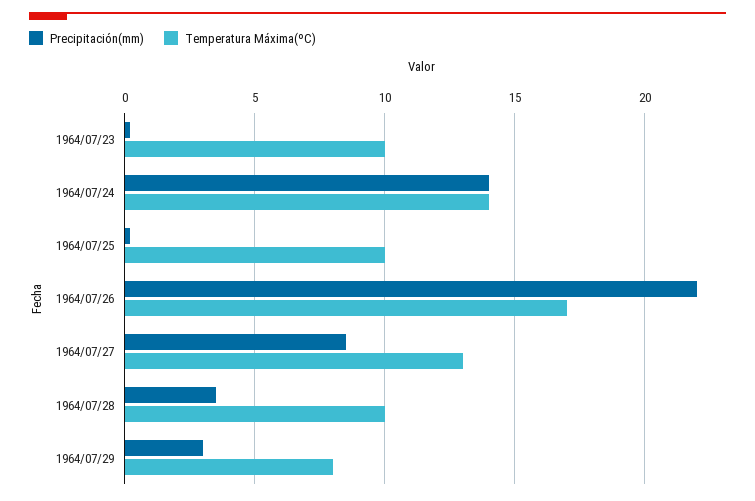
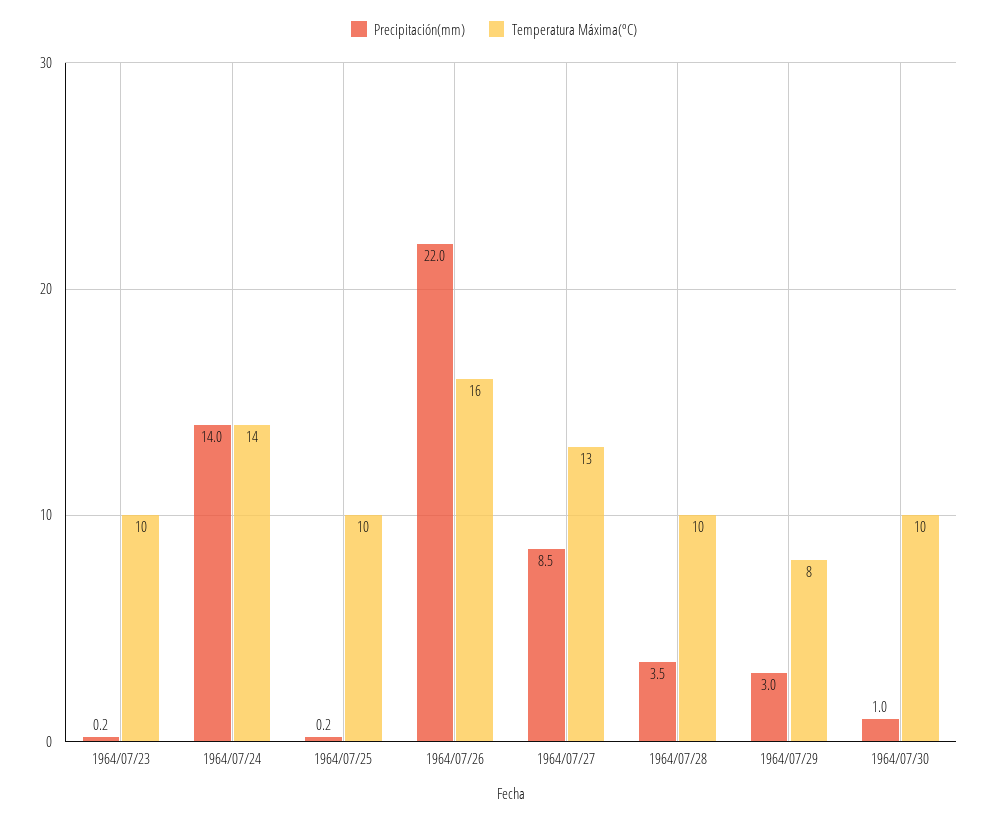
Temperatura Máxima(ºC), 1964/07/26: 17 -> 16
Precipitación(mm), 1964/07/30: none -> 1
Temperatura Máxima(ºC), 1964/07/30: none -> 10

